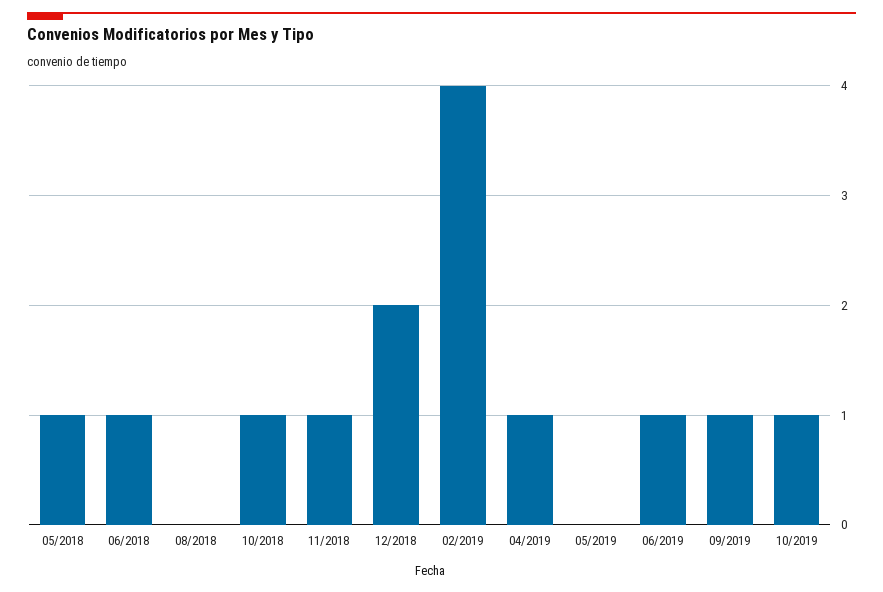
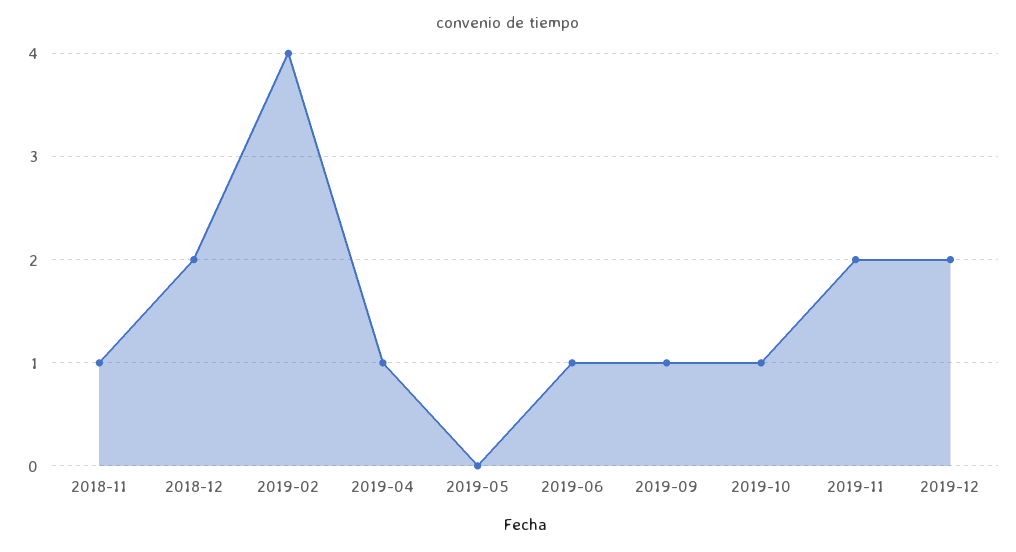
05/2018: 1 -> none
06/2018: 1 -> none
08/2018: 0 -> none
10/2018: 1 -> none
2019-11: none -> 2
2019-12: none -> 2

